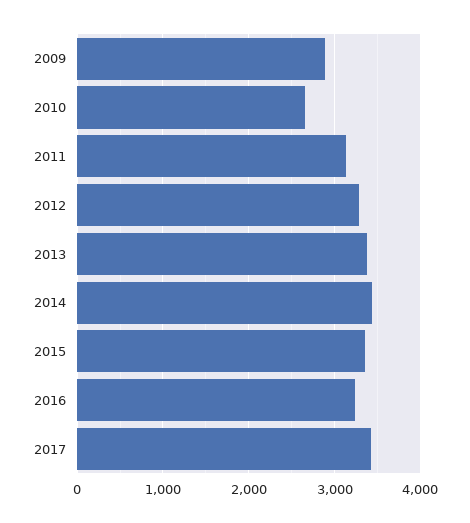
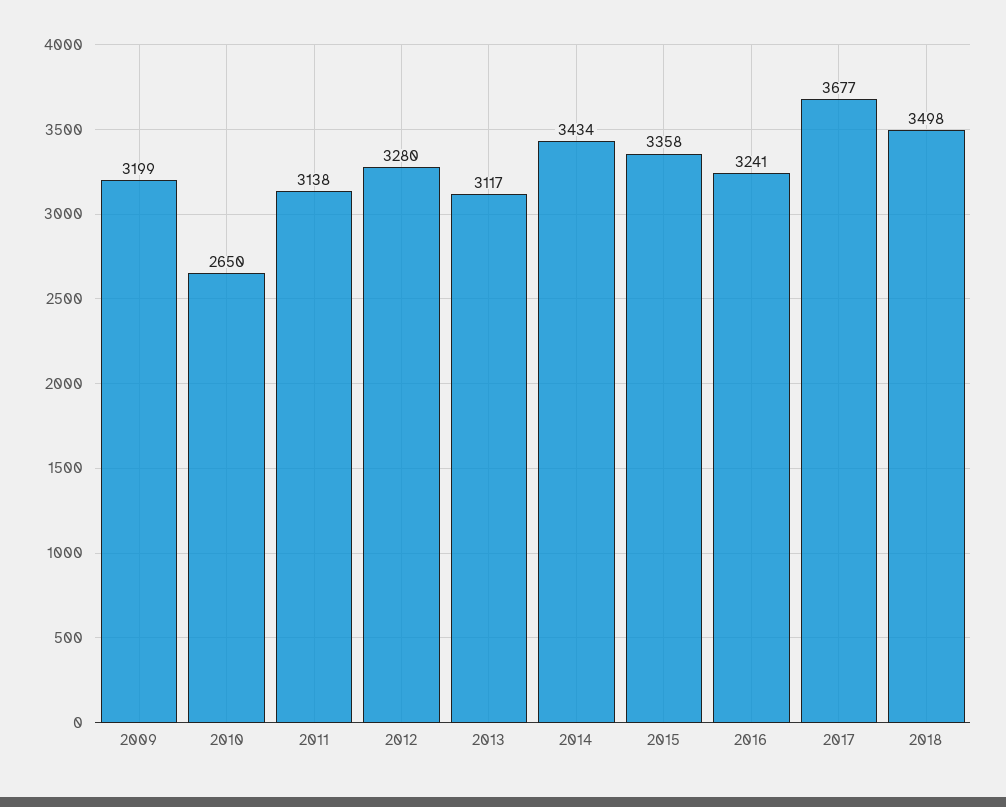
2009: 2900 -> 3199
2013: 3400 -> 3117
2017: 3400 -> 3677
2018: none -> 3498

